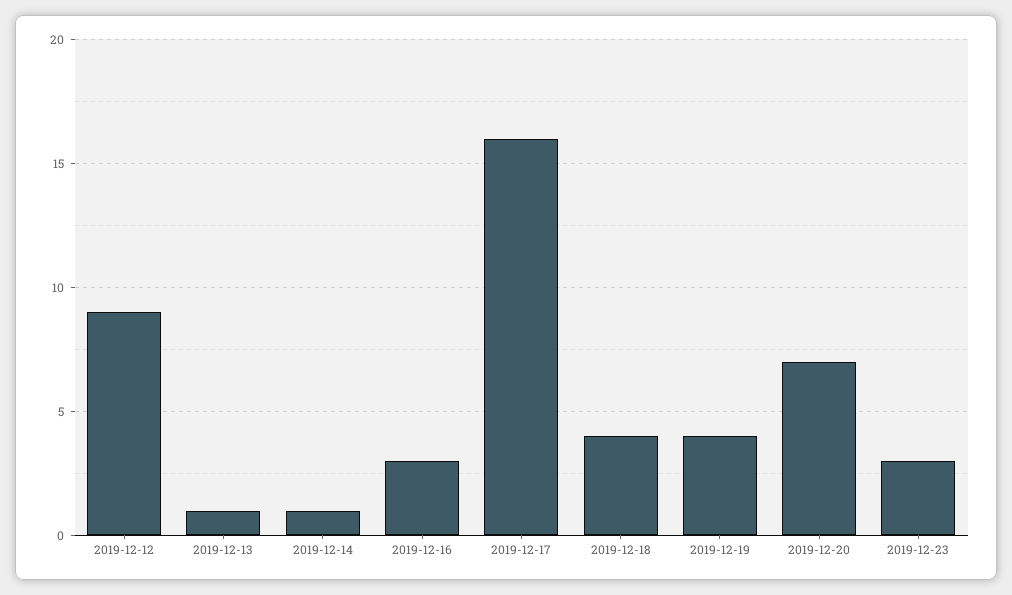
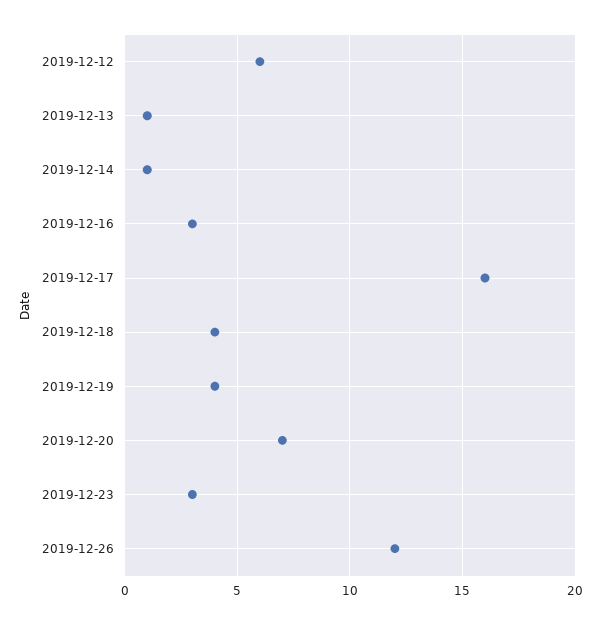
2019-12-12: 9 -> 6
2019-12-26: none -> 12

